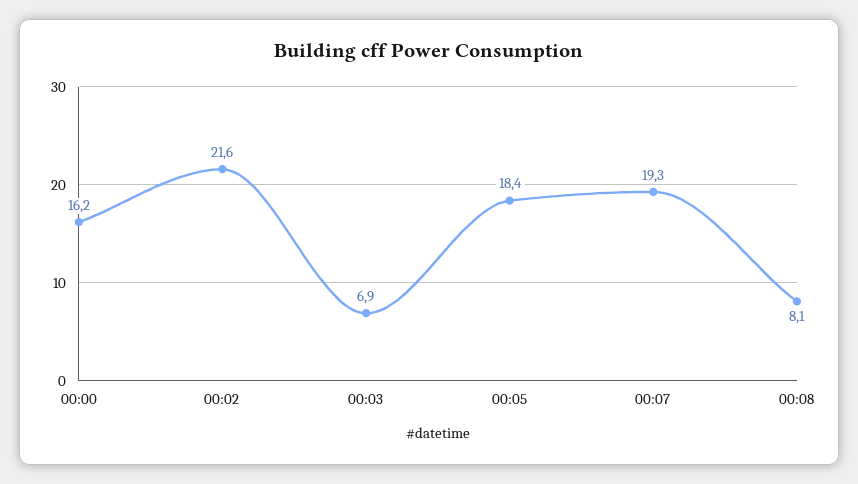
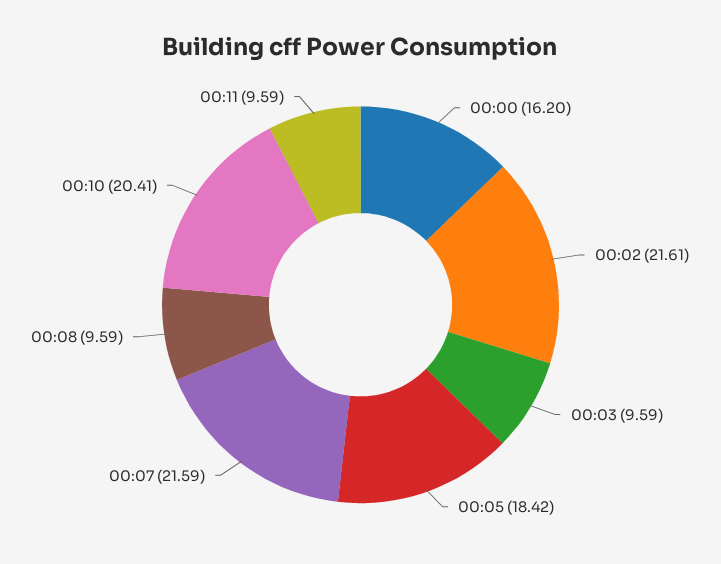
00:03: 6.9 -> 9.59
00:07: 19.3 -> 21.59
00:08: 8.1 -> 9.59
00:10: none -> 20.41
00:11: none -> 9.59

